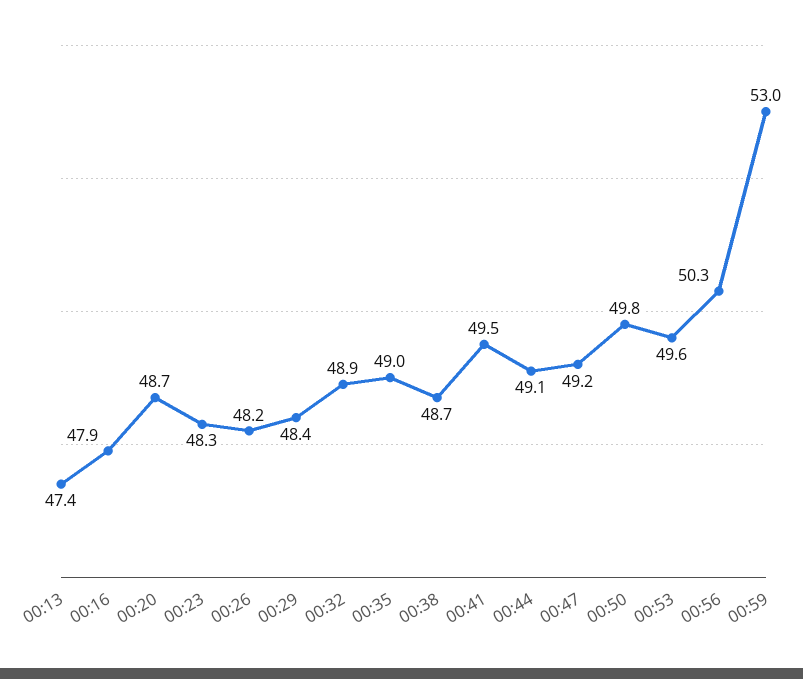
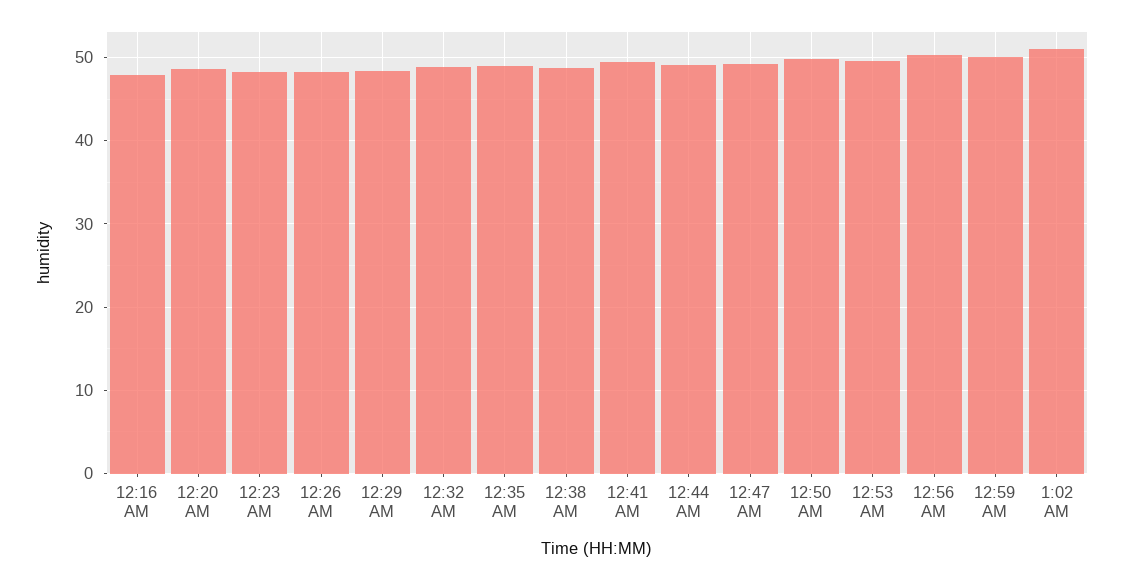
00:13: 47.4 -> none
00:59: 53 -> 50
1:02 AM: none -> 51

